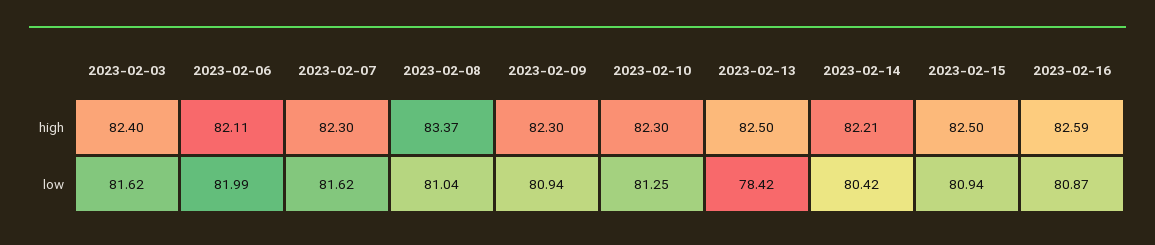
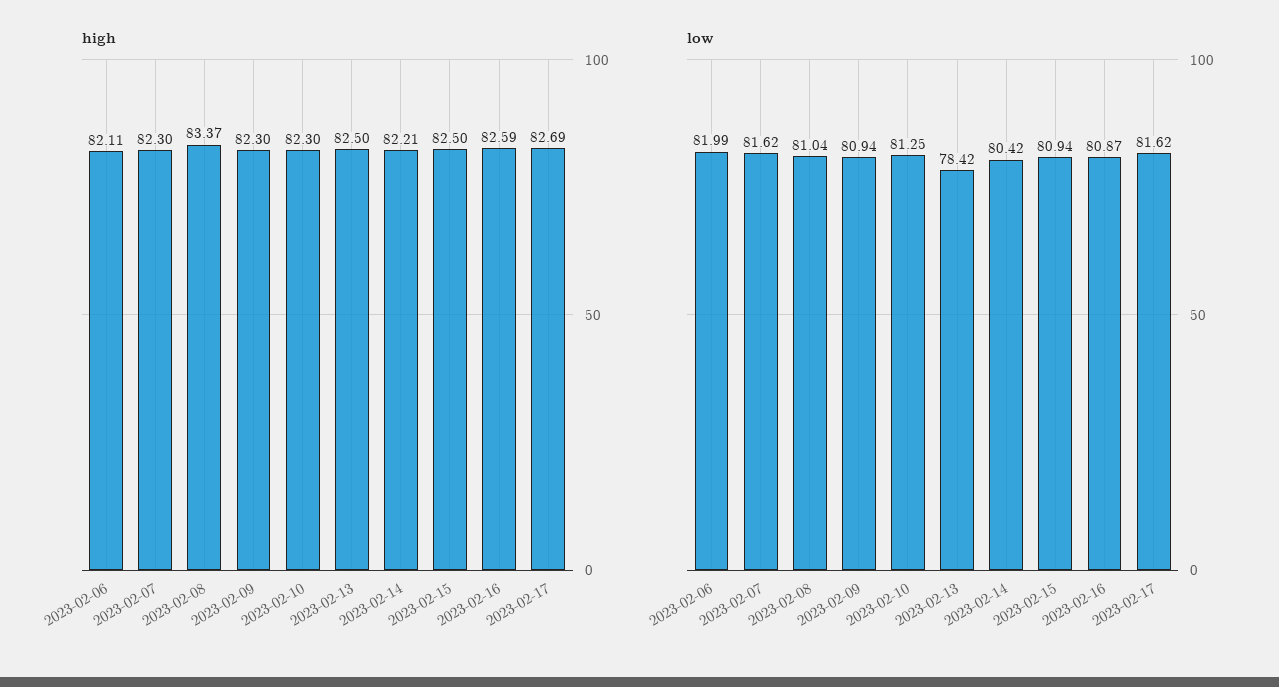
high, 2023-02-03: 82.4 -> none
low, 2023-02-03: 81.62 -> none
high, 2023-02-17: none -> 82.69
low, 2023-02-17: none -> 81.62

